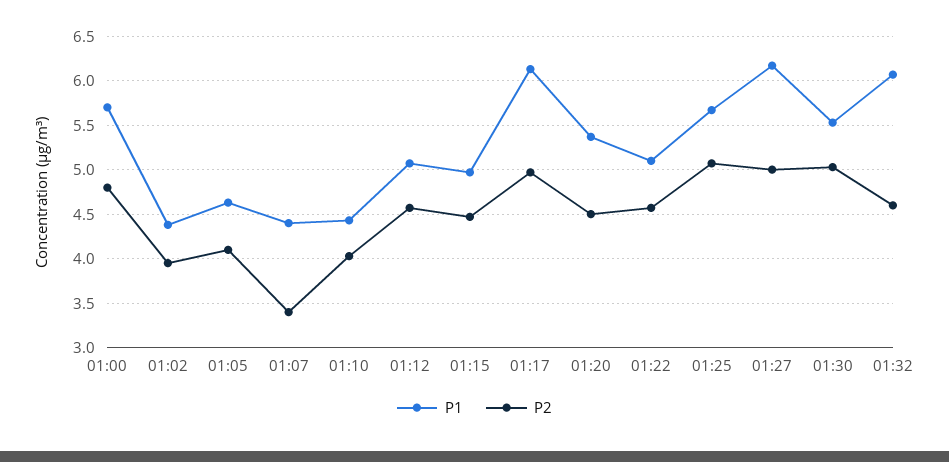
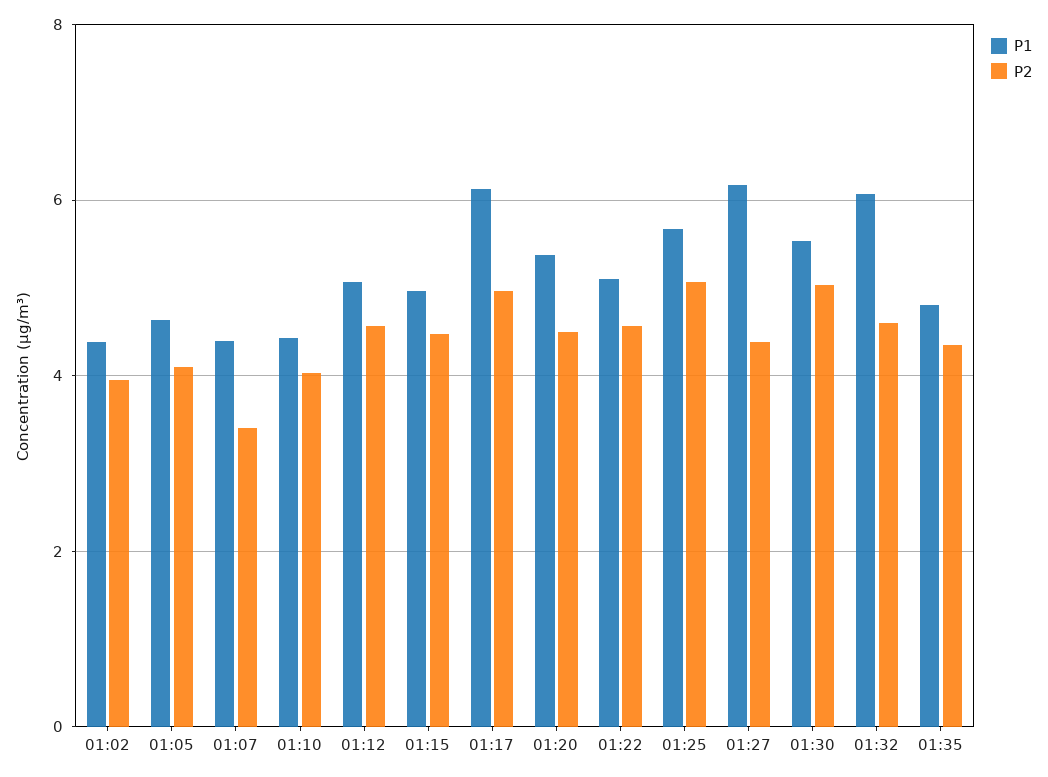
P1, 01:00: 5.7 -> none
P2, 01:00: 4.8 -> none
P2, 01:27: 5 -> 4.4
P1, 01:35: none -> 4.8
P2, 01:35: none -> 4.4

